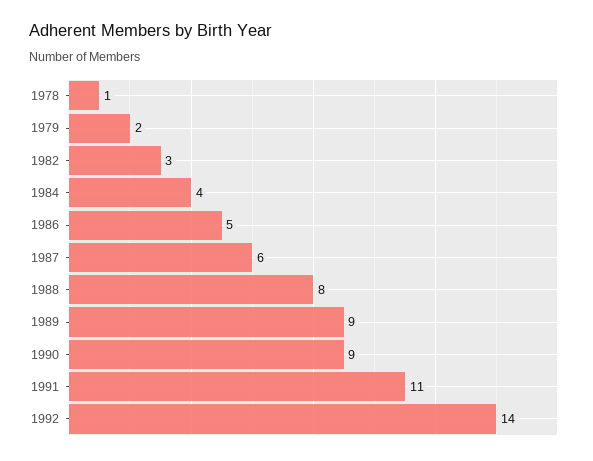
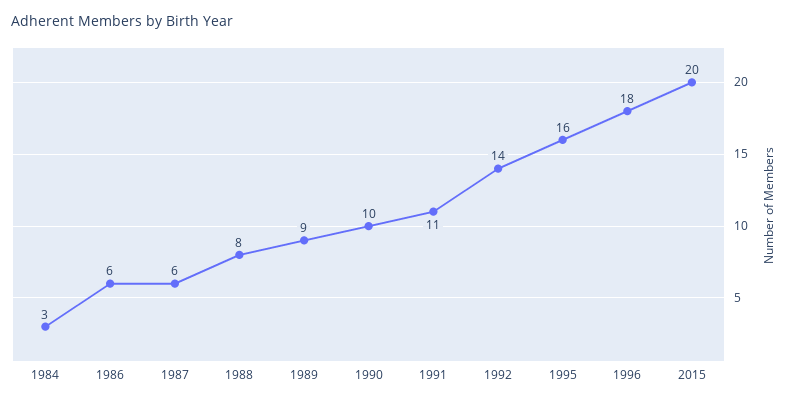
1978: 1 -> none
1979: 2 -> none
1982: 3 -> none
1984: 4 -> 3
1986: 5 -> 6
1990: 9 -> 10
1995: none -> 16
1996: none -> 18
2015: none -> 20

